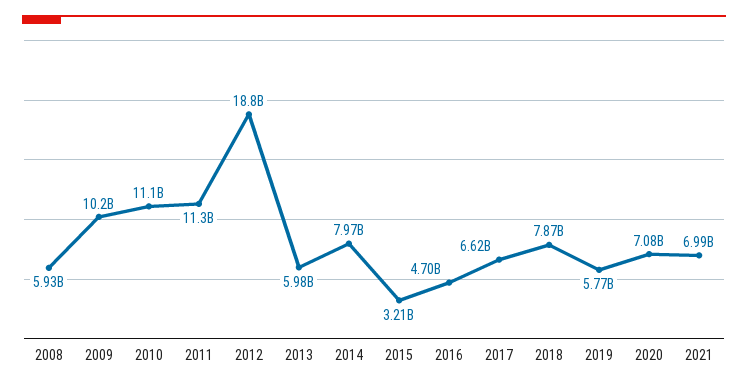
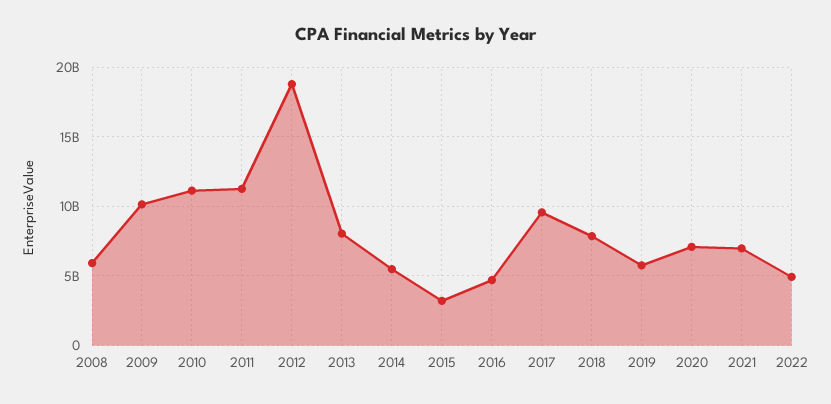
2013: 5980000000 -> 8000000000
2014: 7970000000 -> 5500000000
2017: 6620000000 -> 9500000000
2022: none -> 5000000000

